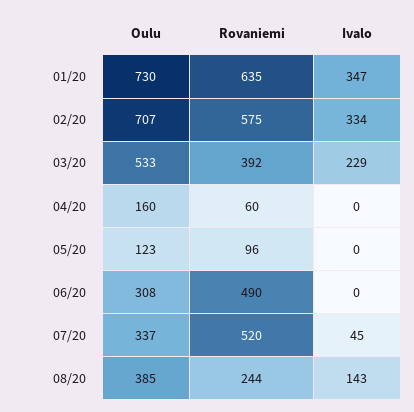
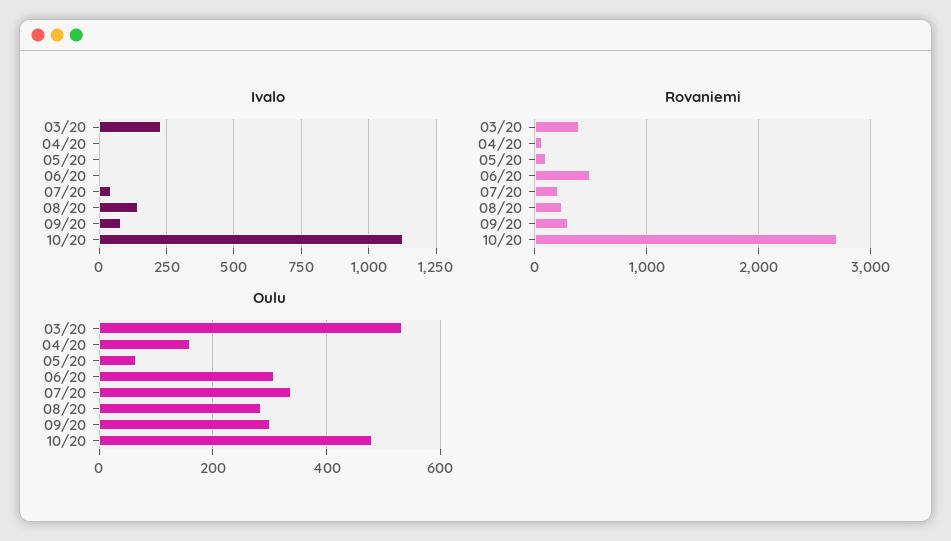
Oulu, 01/20: 730 -> none
Rovaniemi, 01/20: 635 -> none
Ivalo, 01/20: 347 -> none
Oulu, 02/20: 707 -> none
Rovaniemi, 02/20: 575 -> none
Ivalo, 02/20: 334 -> none
Oulu, 05/20: 123 -> 60
Rovaniemi, 07/20: 520 -> 200
Oulu, 08/20: 385 -> 280
Ivalo, 09/20: none -> 75
Ivalo, 10/20: none -> 1125
Rovaniemi, 09/20: none -> 300
Rovaniemi, 10/20: none -> 2700
Oulu, 09/20: none -> 300
Oulu, 10/20: none -> 480

